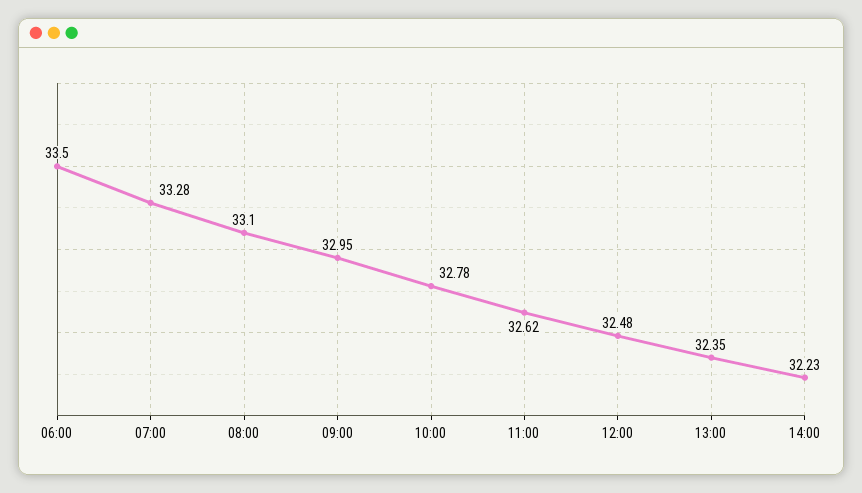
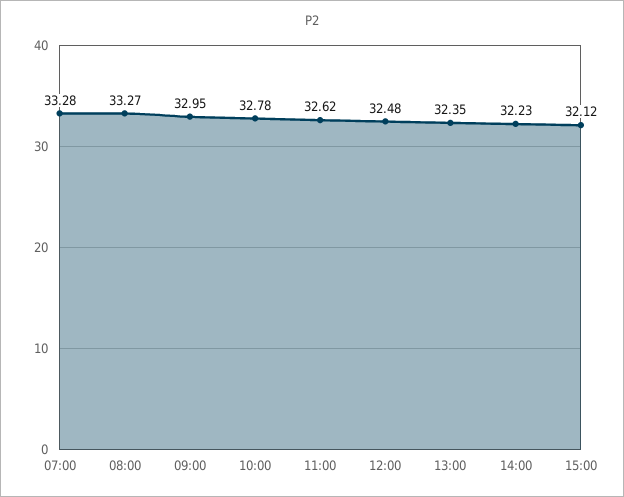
06:00: 33.5 -> none
08:00: 33.1 -> 33.27
15:00: none -> 32.12

